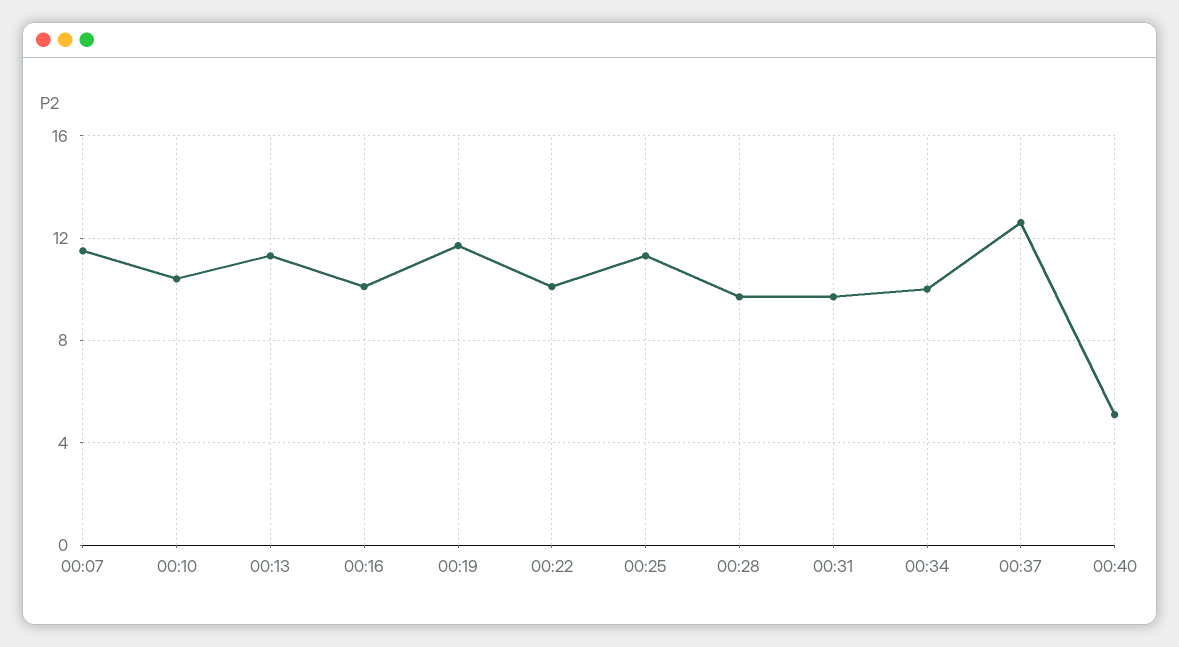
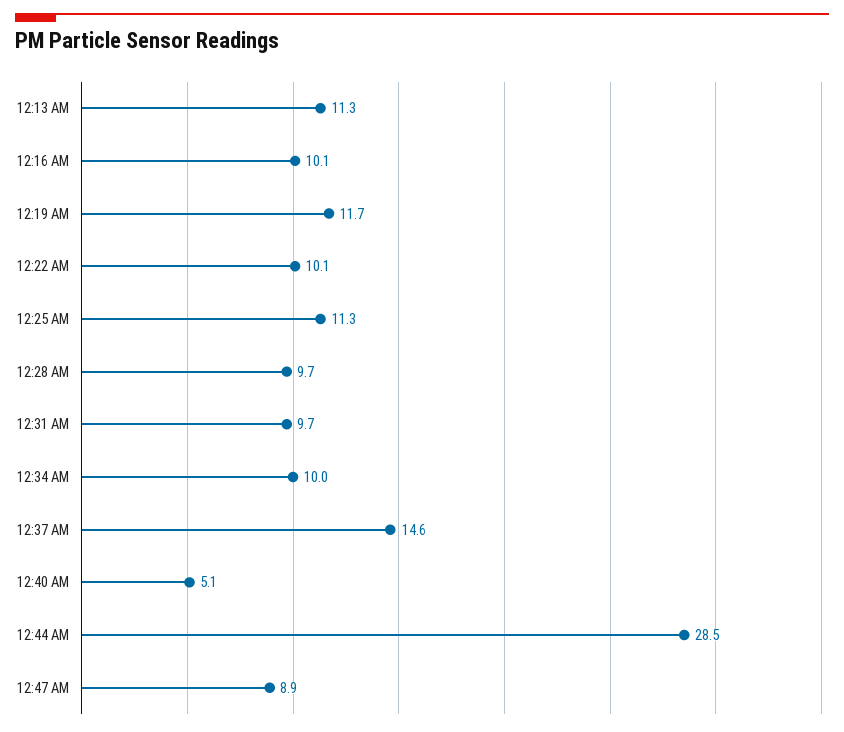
00:07: 11.5 -> none
00:10: 10.5 -> none
00:37: 12.5 -> 14.6
12:44 AM: none -> 28.5
12:47 AM: none -> 8.9

